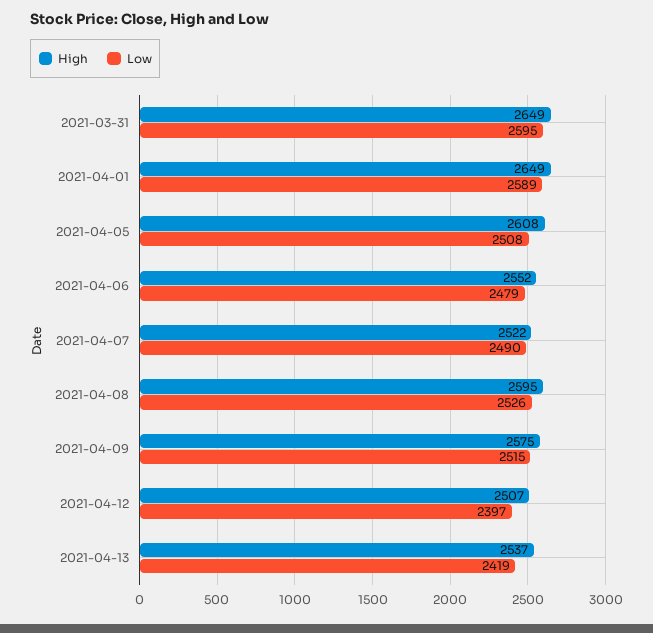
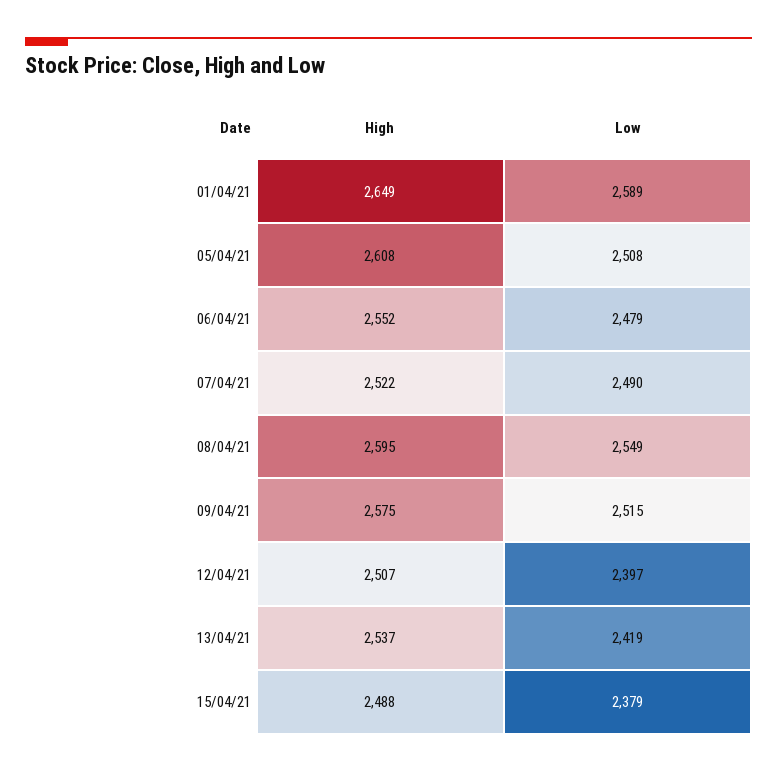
High, 2021-03-31: 2649 -> none
Low, 2021-03-31: 2595 -> none
Low, 2021-04-08: 2526 -> 2549
High, 15/04/21: none -> 2488
Low, 15/04/21: none -> 2379

